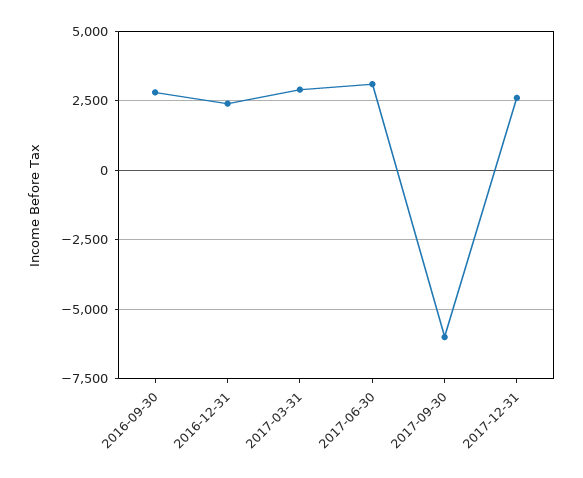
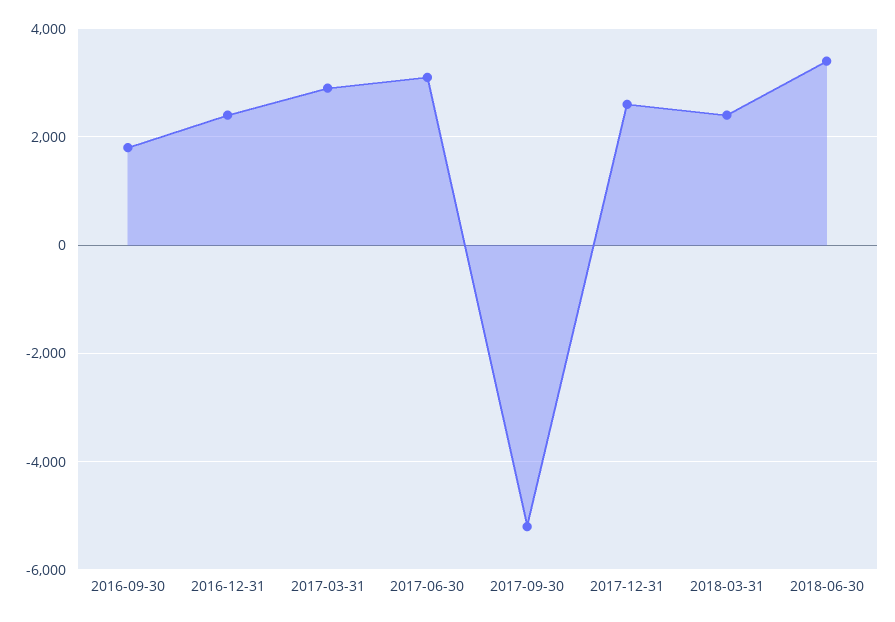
2016-09-30: 2750 -> 1800
2017-09-30: -6000 -> -5200
2018-03-31: none -> 2400
2018-06-30: none -> 3400

